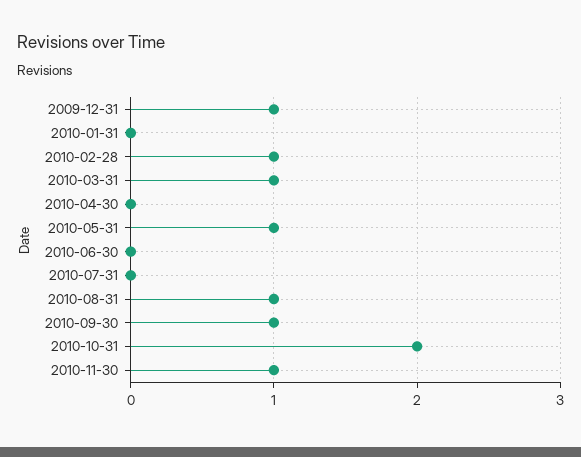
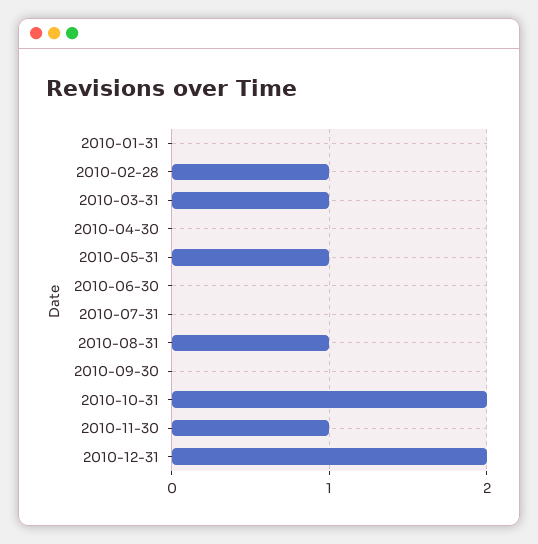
2009-12-31: 1 -> none
2010-09-30: 1 -> 0
2010-12-31: none -> 2

